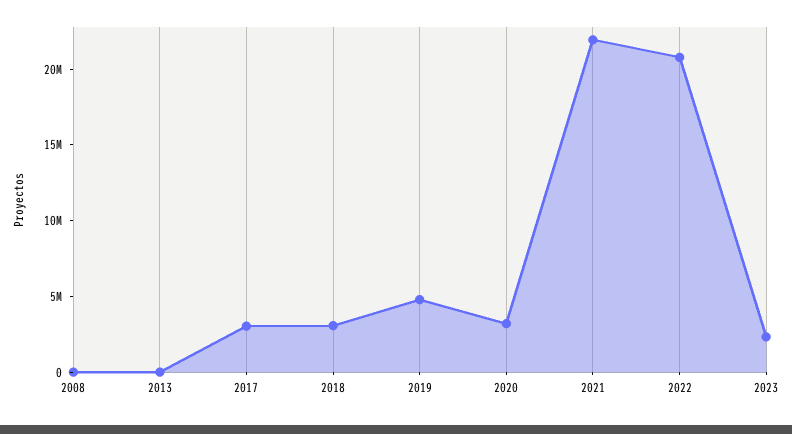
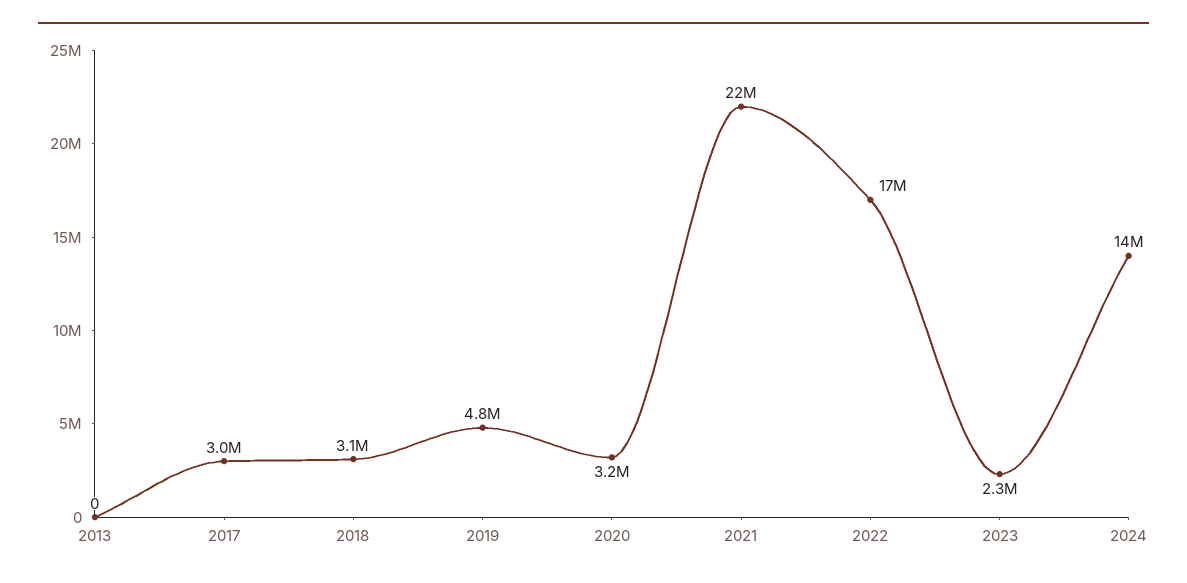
2008: 0 -> none
2022: 21000000 -> 17000000
2024: none -> 14000000

